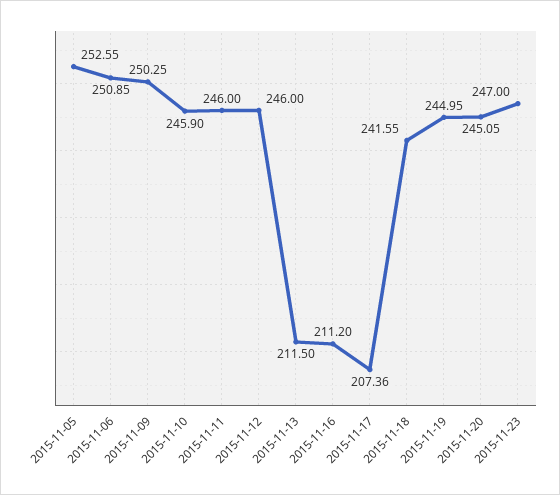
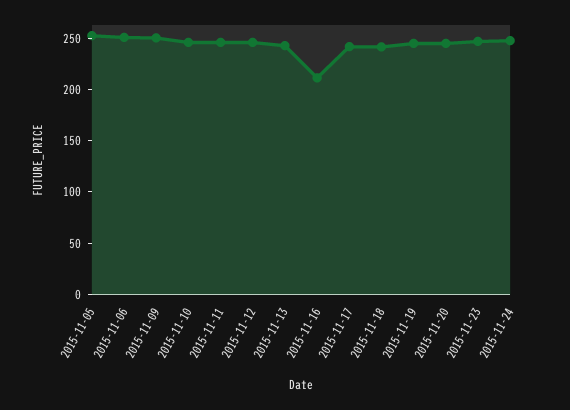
2015-11-13: 211.5 -> 240
2015-11-17: 207.36 -> 240
2015-11-24: none -> 250

